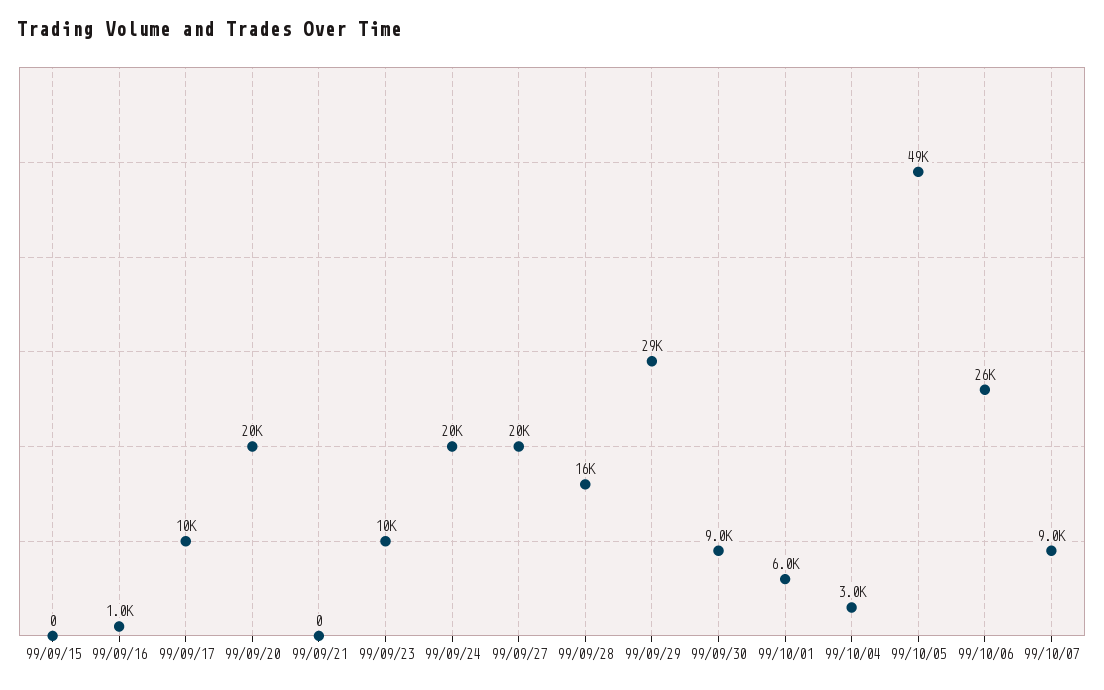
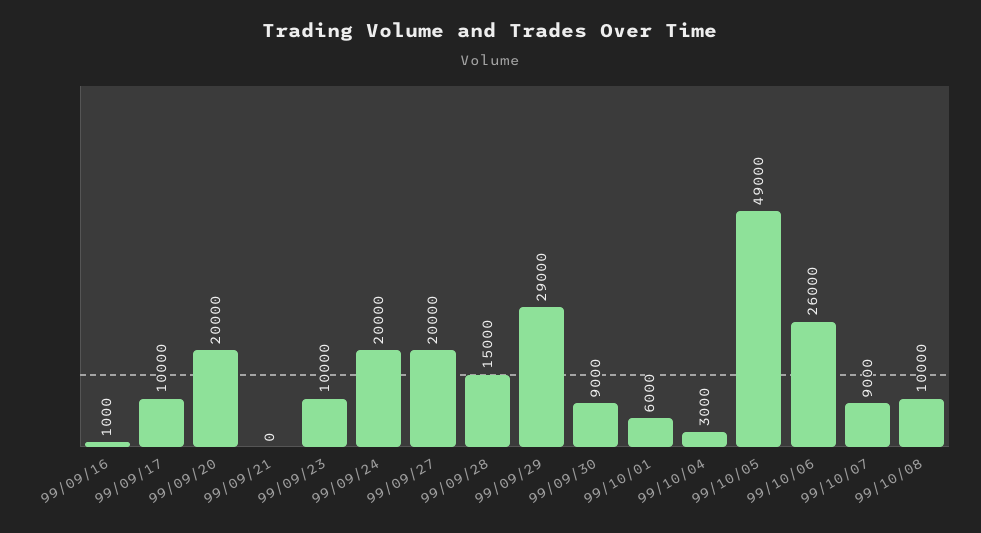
99/09/15: 0 -> none
99/09/28: 16000 -> 15000
99/10/08: none -> 10000

